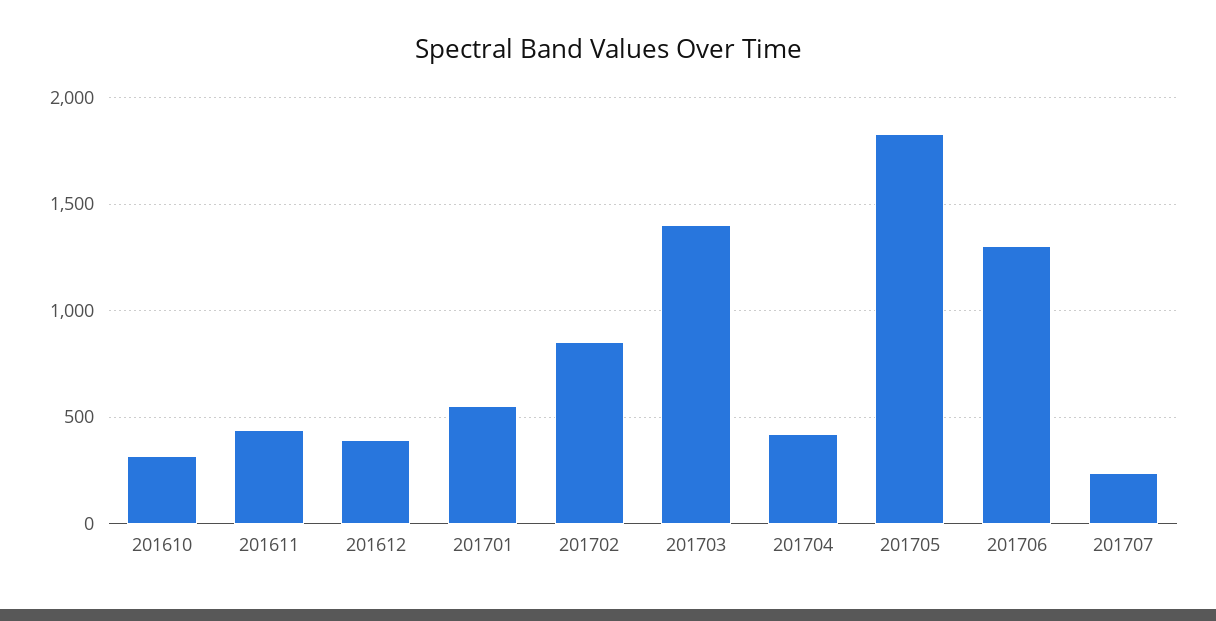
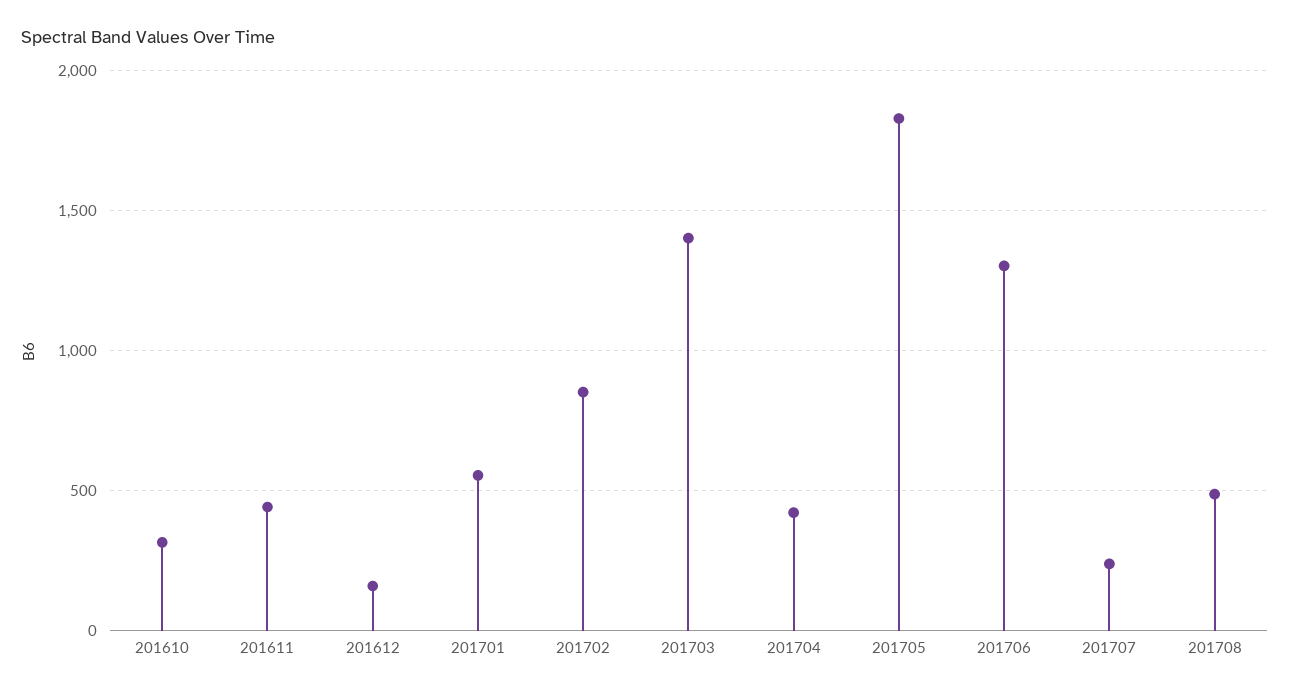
201612: 400 -> 150
201708: none -> 500

